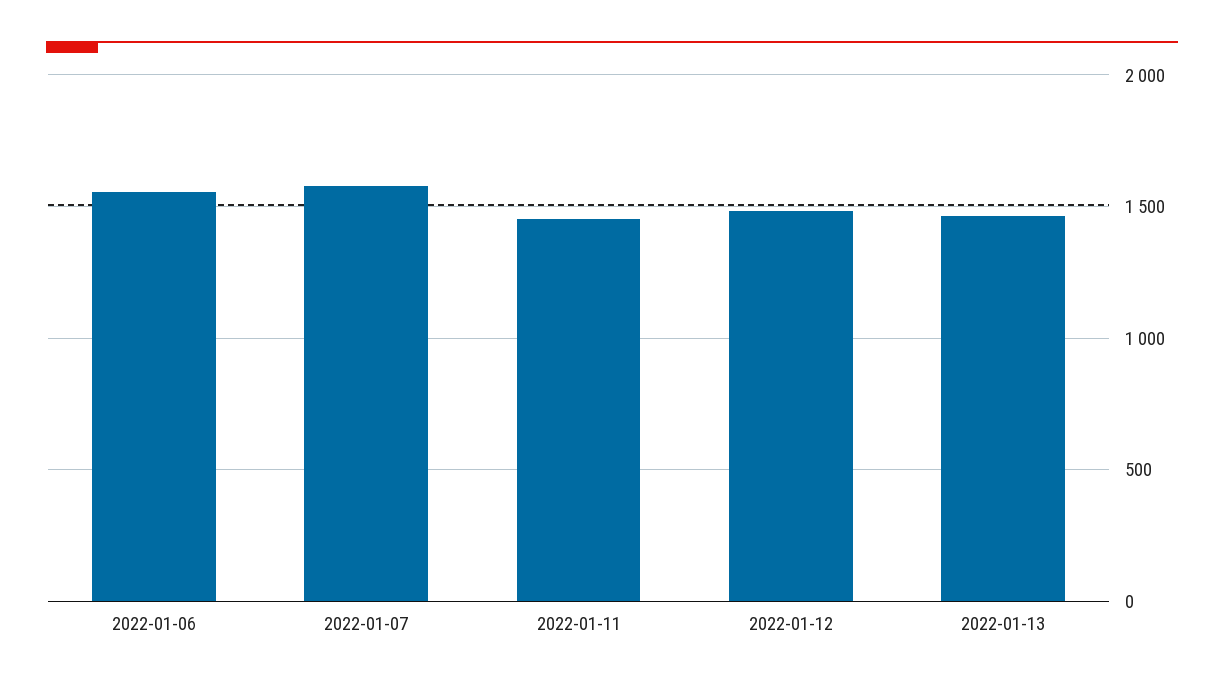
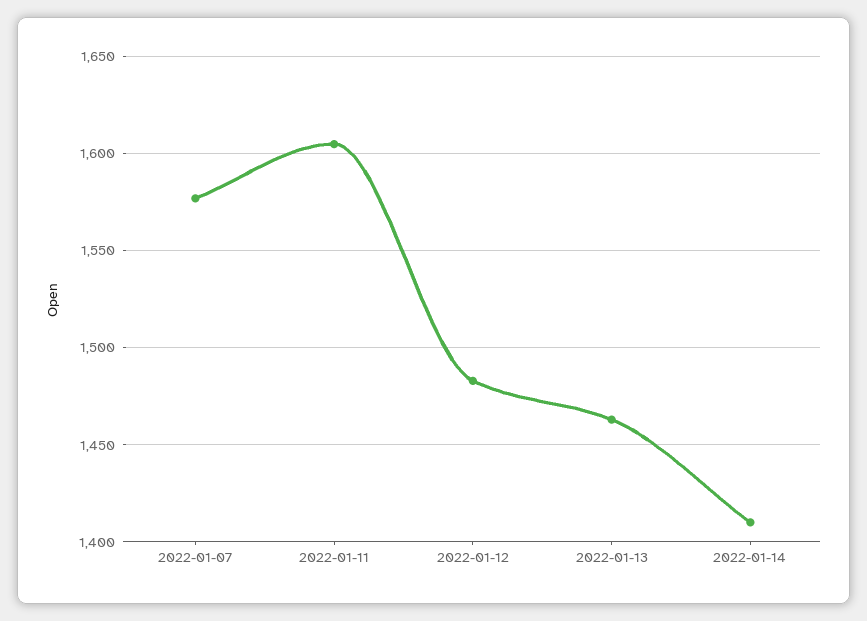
2022-01-06: 1550 -> none
2022-01-11: 1450 -> 1605
2022-01-14: none -> 1410

